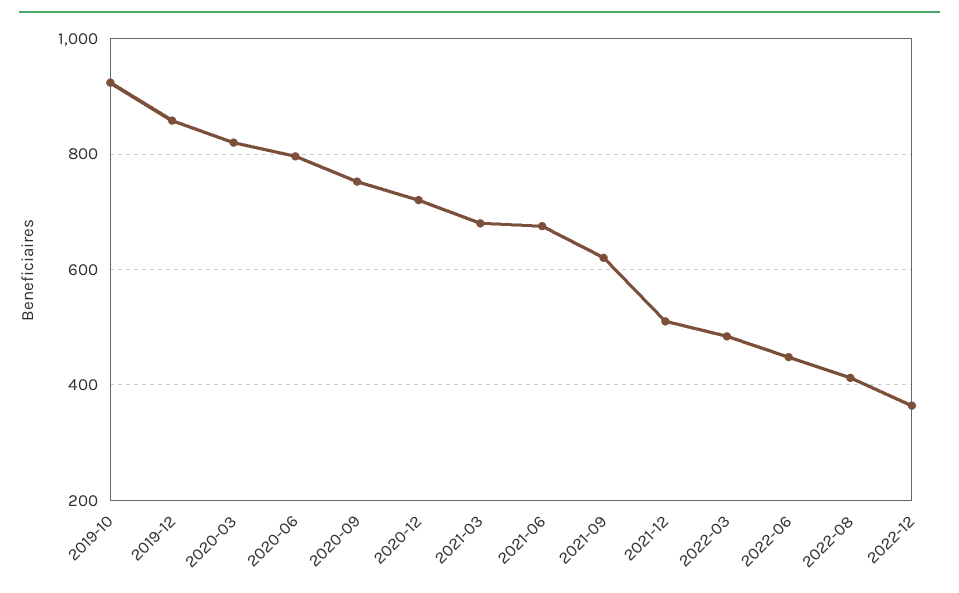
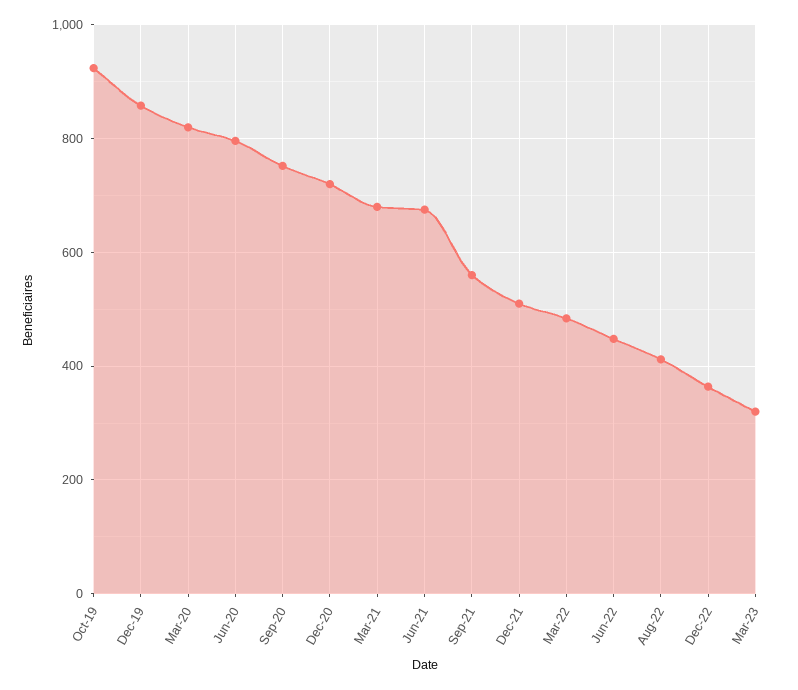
2021-09: 620 -> 560
Mar-23: none -> 320

